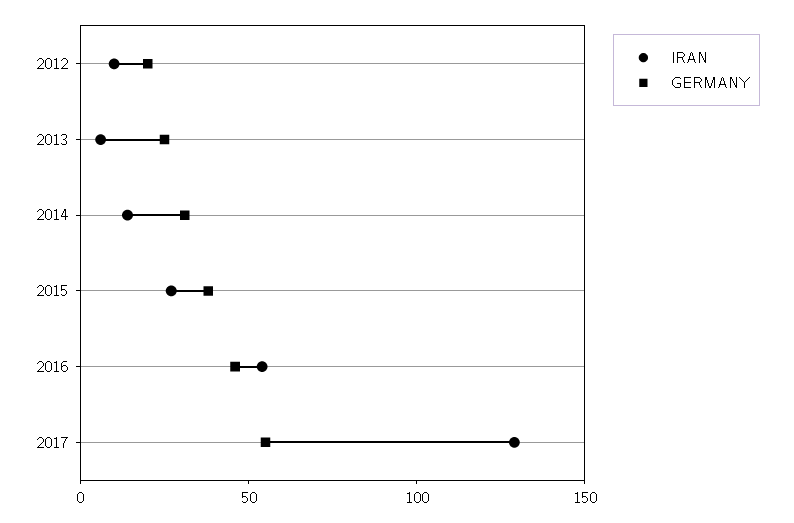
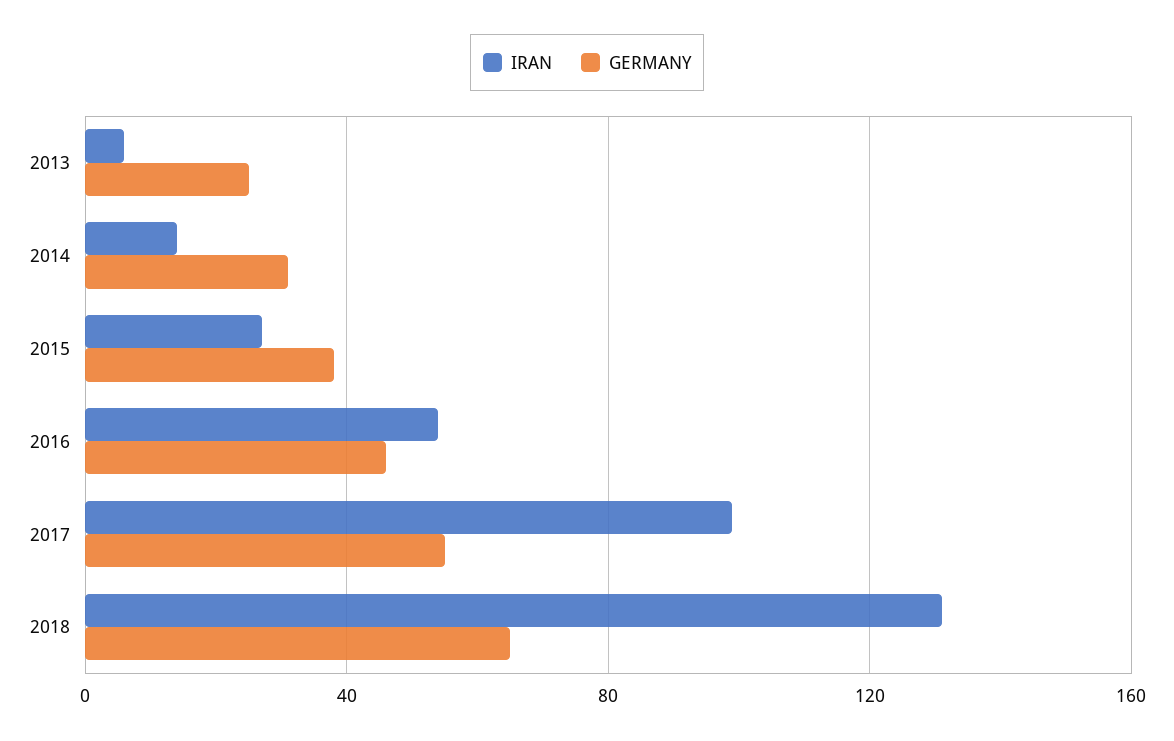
IRAN, 2012: 10 -> none
GERMANY, 2012: 20 -> none
IRAN, 2017: 130 -> 100
IRAN, 2018: none -> 130
GERMANY, 2018: none -> 65

